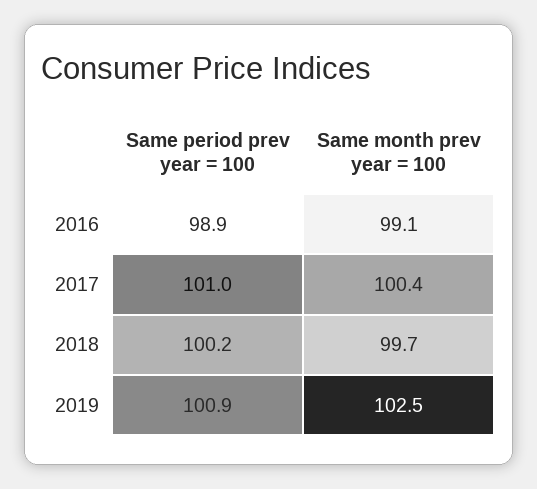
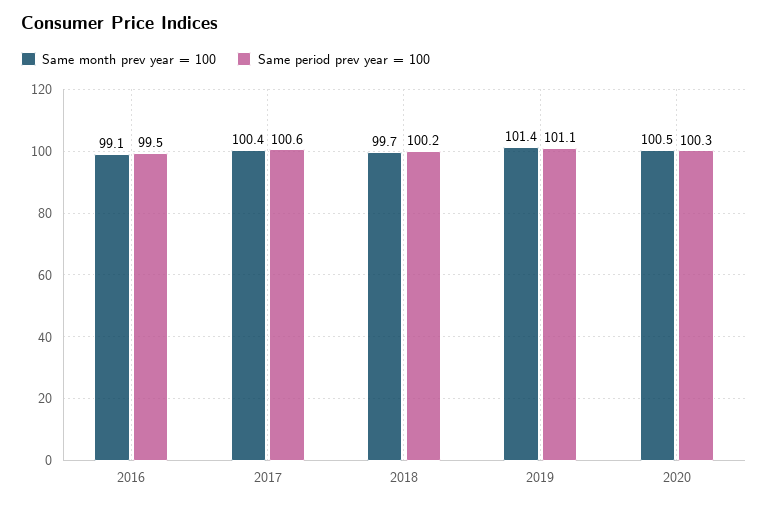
Same period prev year = 100, 2016: 98.9 -> 99.5
Same period prev year = 100, 2017: 101 -> 100.6
Same period prev year = 100, 2019: 100.9 -> 101.1
Same month prev year = 100, 2019: 102.5 -> 101.4
Same month prev year = 100, 2020: none -> 100.5
Same period prev year = 100, 2020: none -> 100.3

